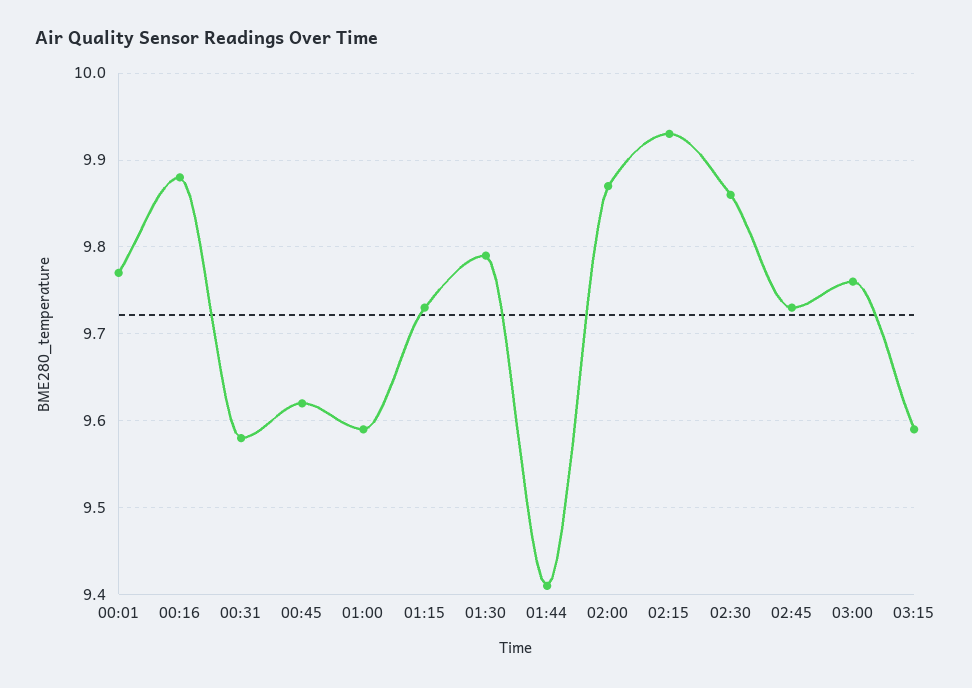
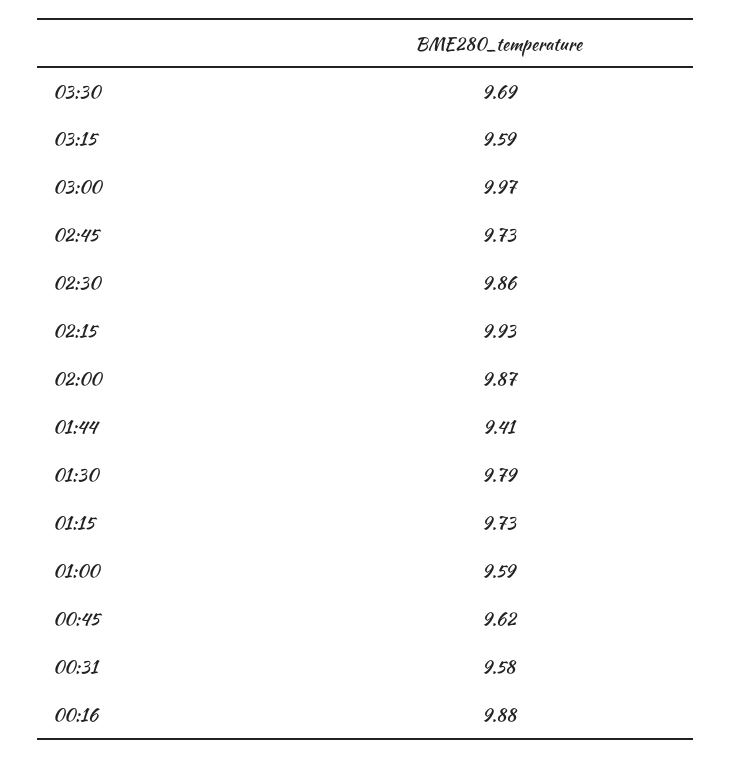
00:01: 9.77 -> none
03:00: 9.76 -> 9.97
03:30: none -> 9.69

